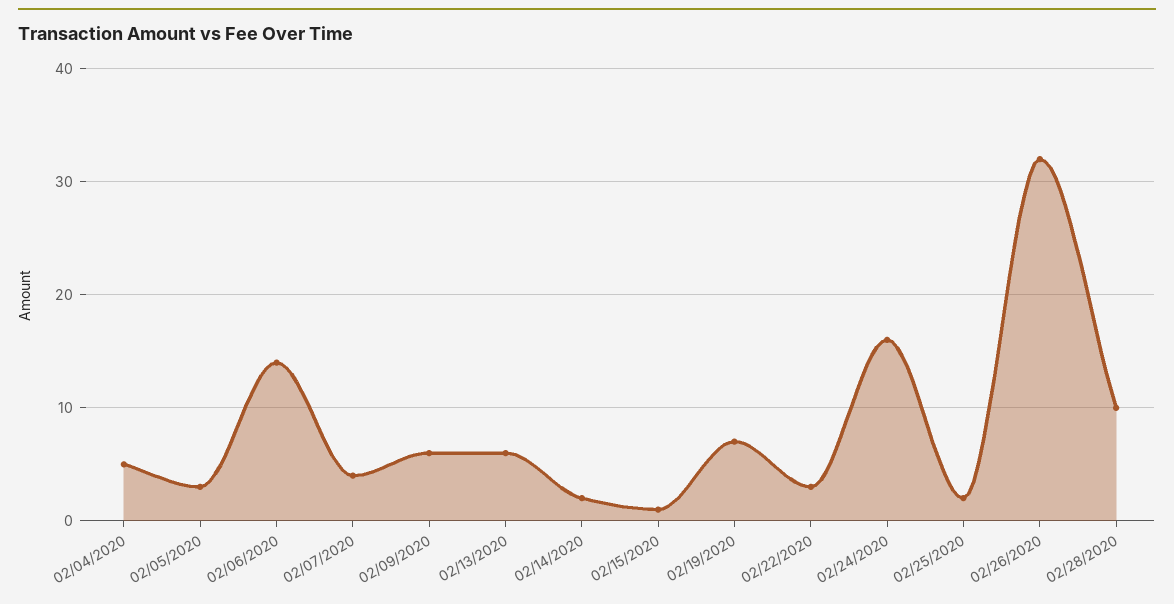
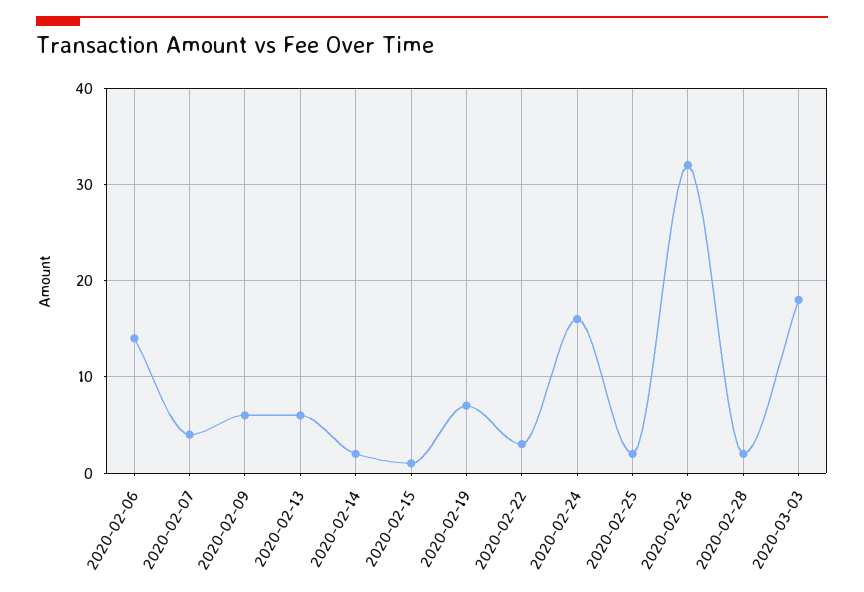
02/04/2020: 5 -> none
02/05/2020: 3 -> none
02/28/2020: 10 -> 2
2020-03-03: none -> 18

